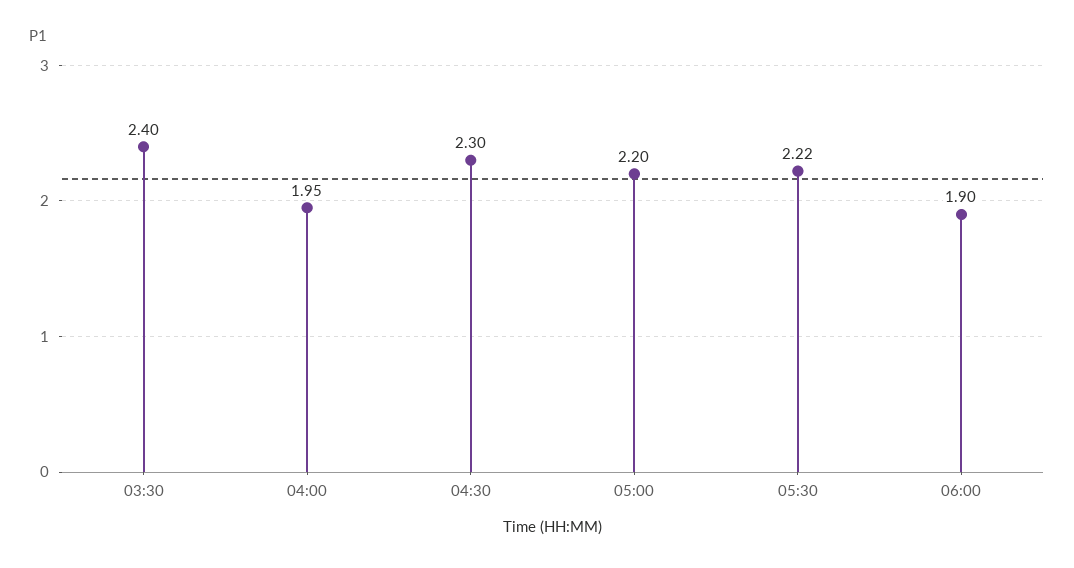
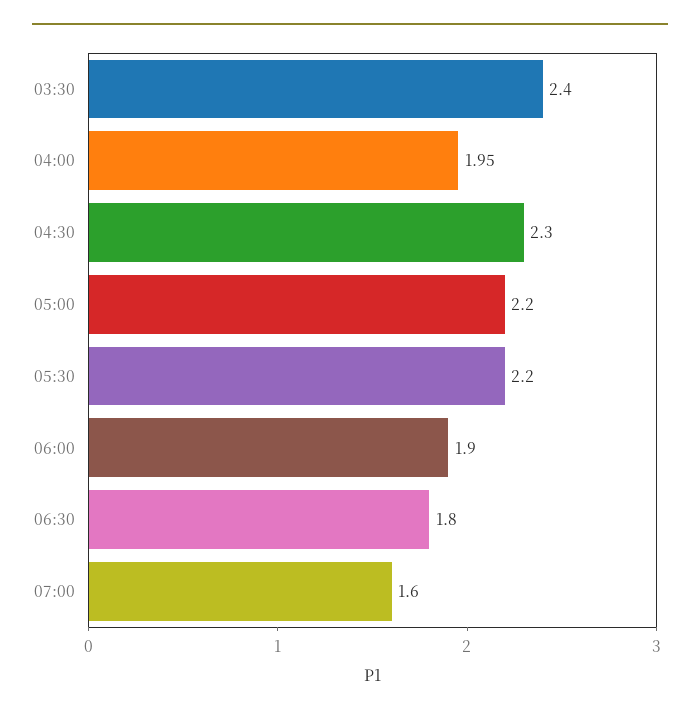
05:30: 2.22 -> 2.2
06:30: none -> 1.8
07:00: none -> 1.6

